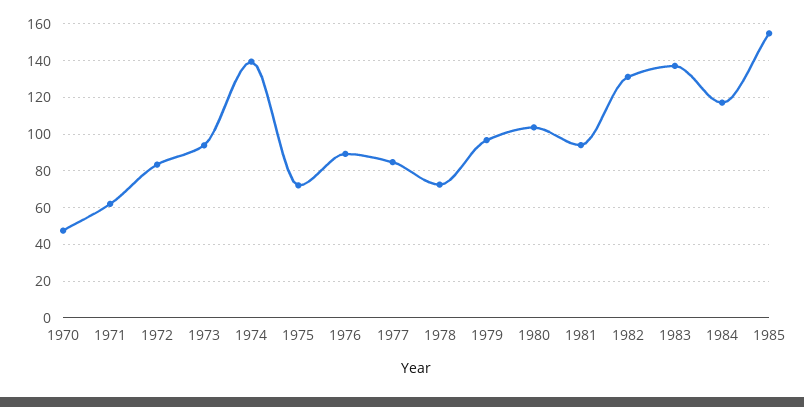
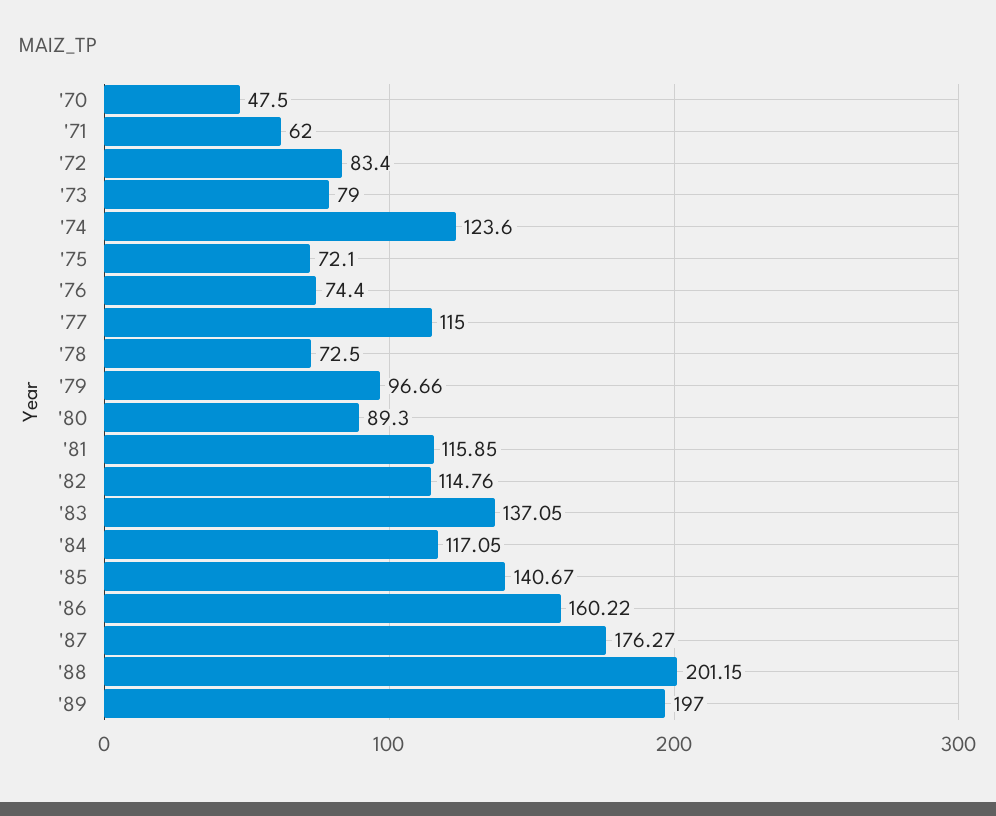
1973: 95 -> 79
1974: 140 -> 123.6
1976: 90 -> 74.4
1977: 85 -> 115
1980: 105 -> 89.3
1981: 95 -> 115.85
1982: 130 -> 114.76
1985: 155 -> 140.67
'86: none -> 160.22
'87: none -> 176.27
'88: none -> 201.15
'89: none -> 197

